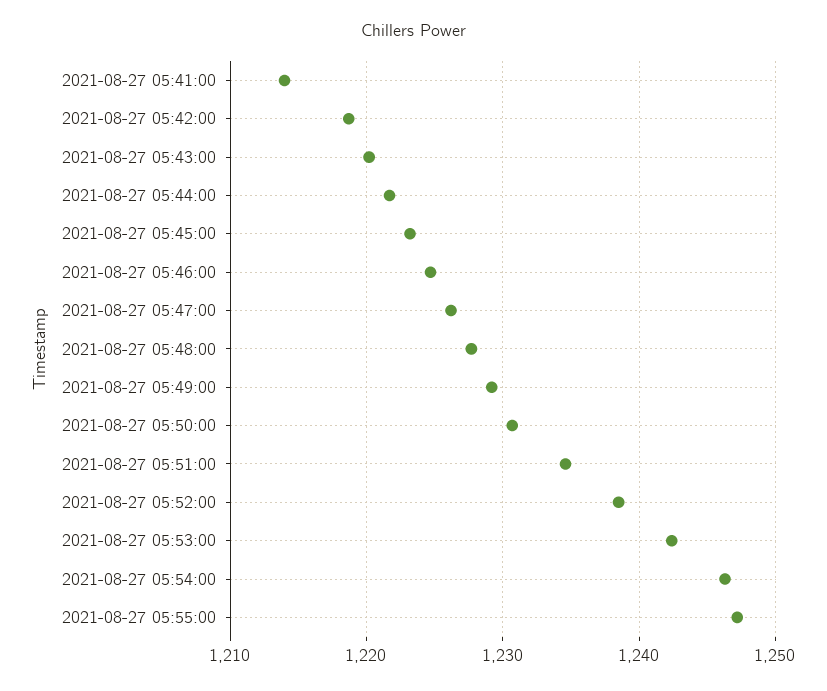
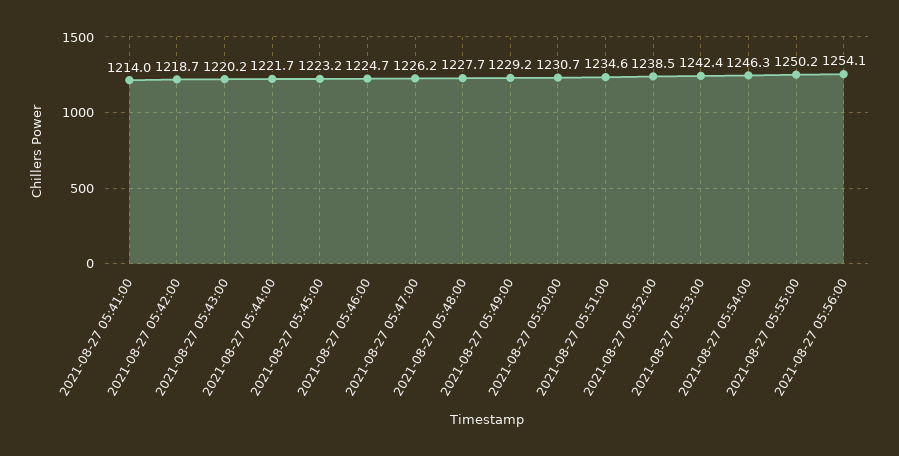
2021-08-27 05:55:00: 1247 -> 1250.2
2021-08-27 05:56:00: none -> 1254.1

